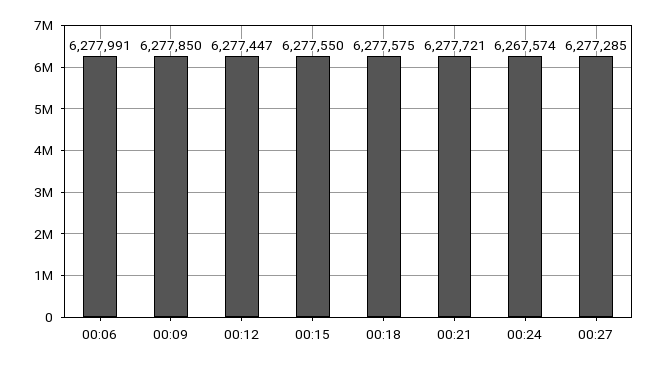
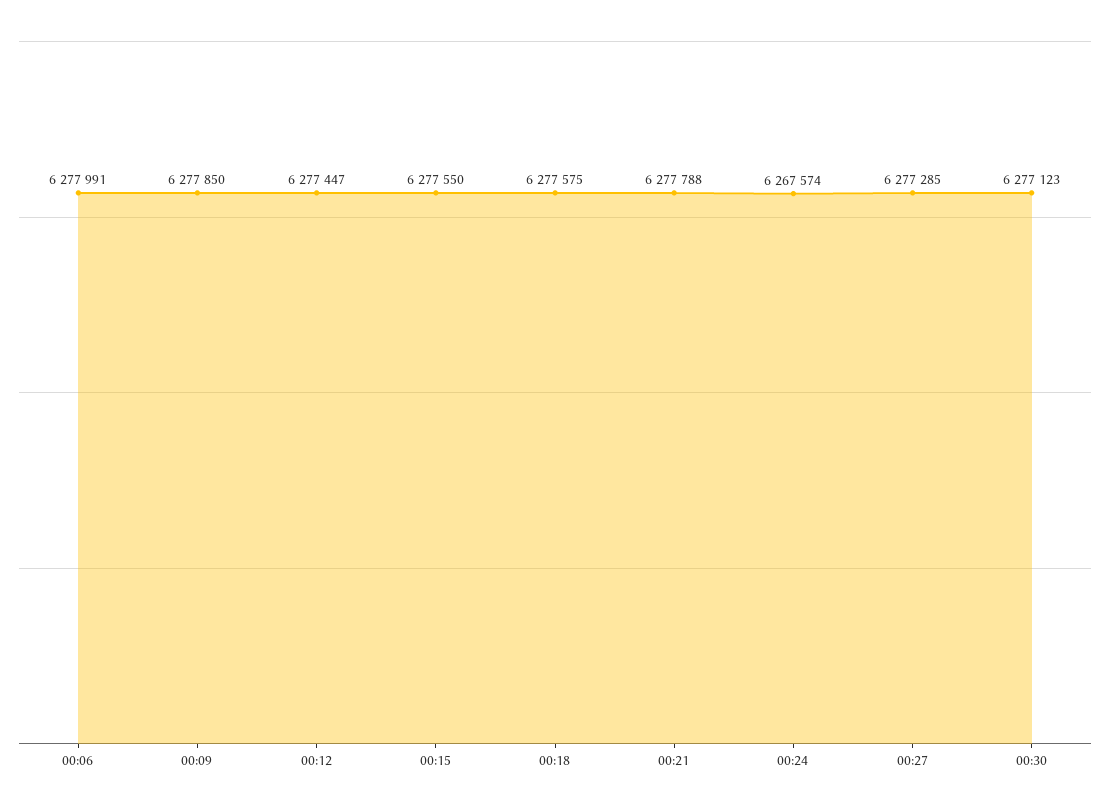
00:21: 6277721 -> 6277788
00:30: none -> 6277123

